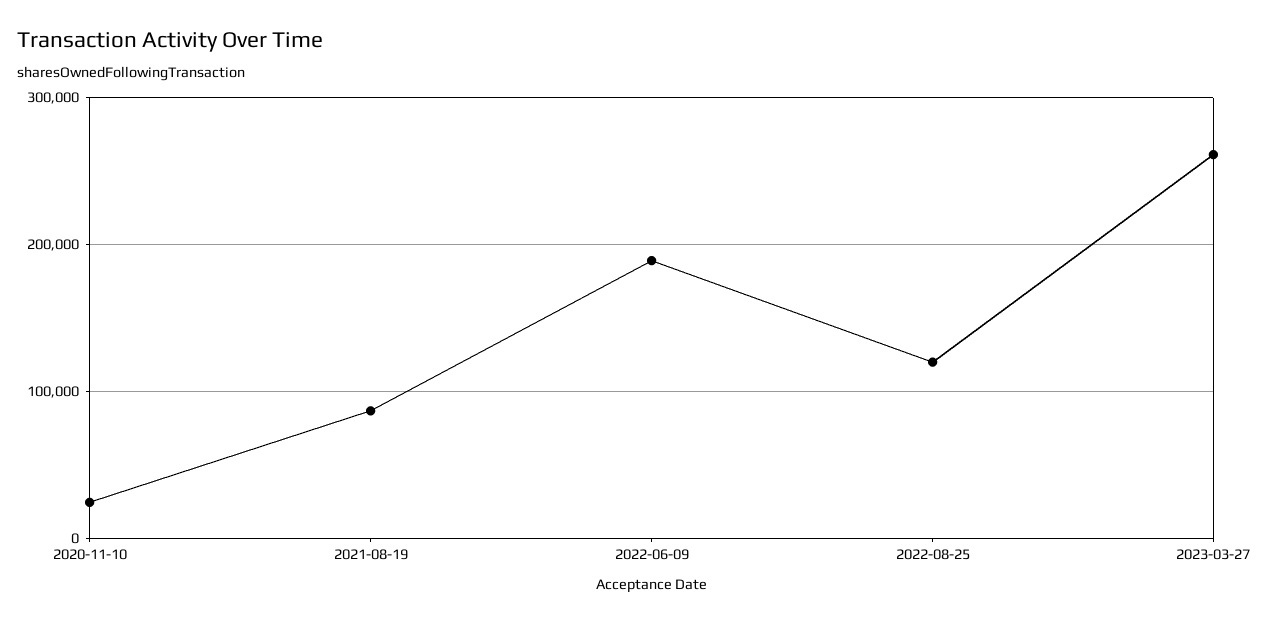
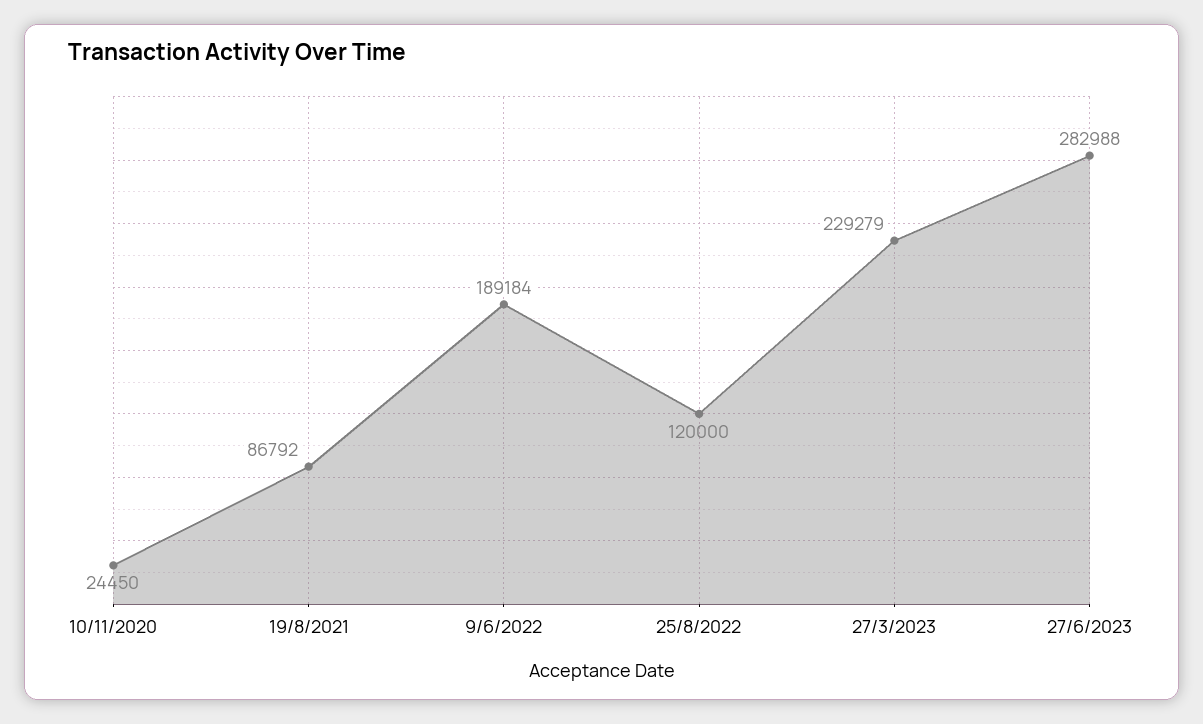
2023-03-27: 260000 -> 229279
27/6/2023: none -> 282988

